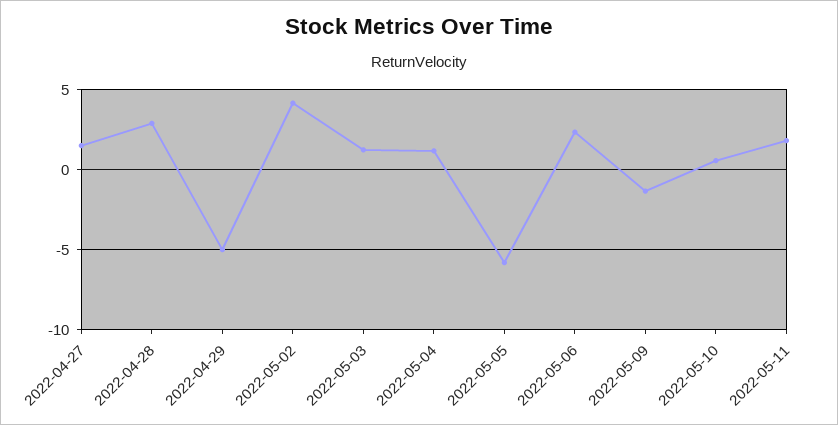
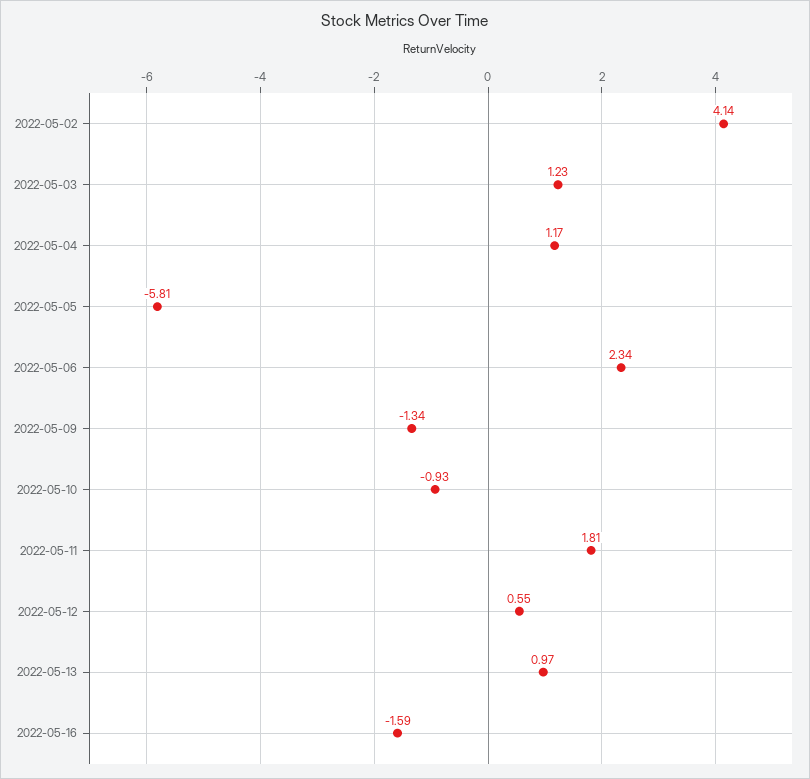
2022-04-27: 1.5 -> none
2022-04-28: 3 -> none
2022-04-29: -5 -> none
2022-05-10: 0.5 -> -0.93
2022-05-12: none -> 0.55
2022-05-13: none -> 0.97
2022-05-16: none -> -1.59

